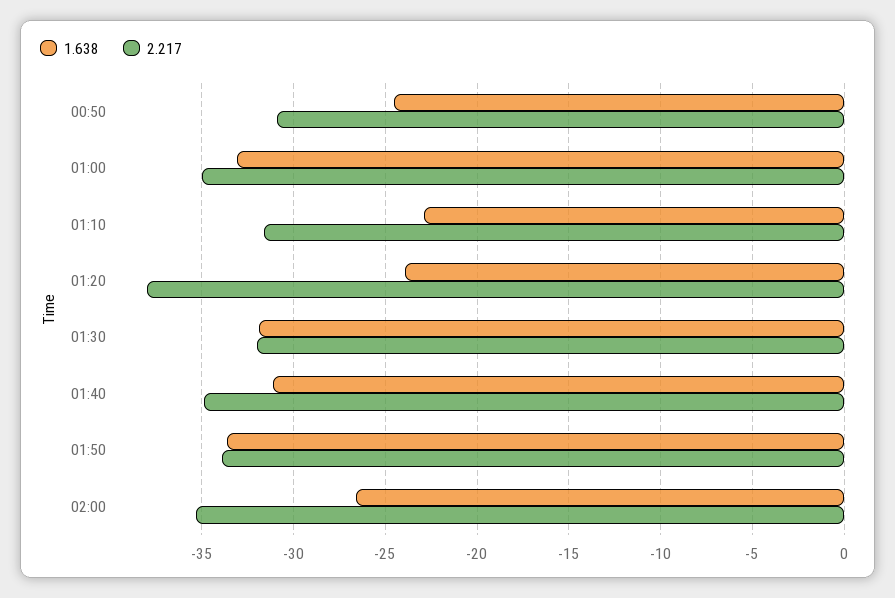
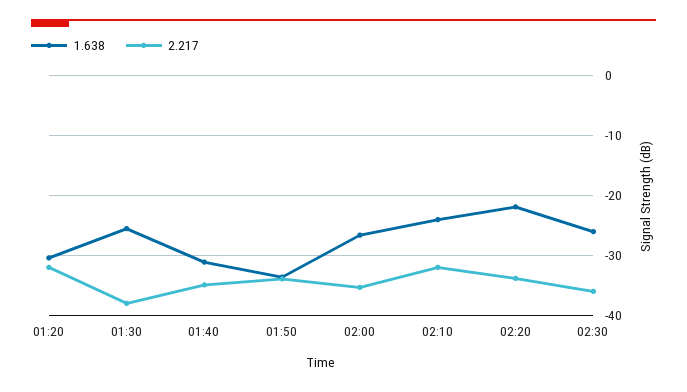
1.638, 00:50: -24.5 -> none
2.217, 00:50: -31 -> none
1.638, 01:00: -33 -> none
2.217, 01:00: -35 -> none
1.638, 01:10: -23 -> none
2.217, 01:10: -31.5 -> none
1.638, 01:20: -24 -> -30
2.217, 01:20: -38 -> -32
1.638, 01:30: -32 -> -26
2.217, 01:30: -32 -> -38
1.638, 02:10: none -> -24
2.217, 02:10: none -> -32
1.638, 02:20: none -> -22
2.217, 02:20: none -> -34
1.638, 02:30: none -> -26
2.217, 02:30: none -> -36

